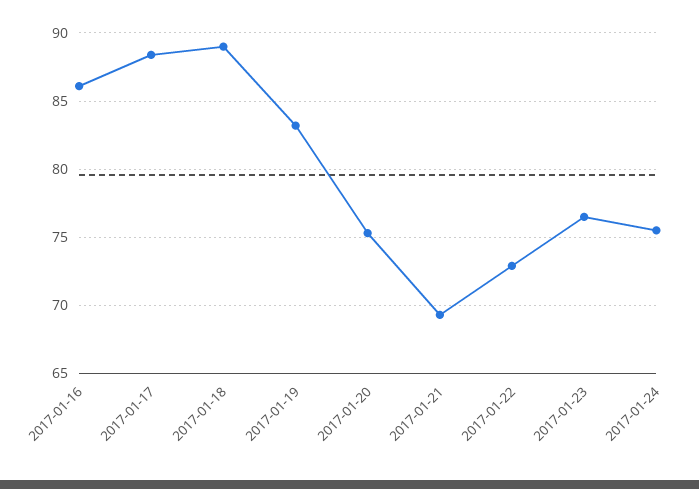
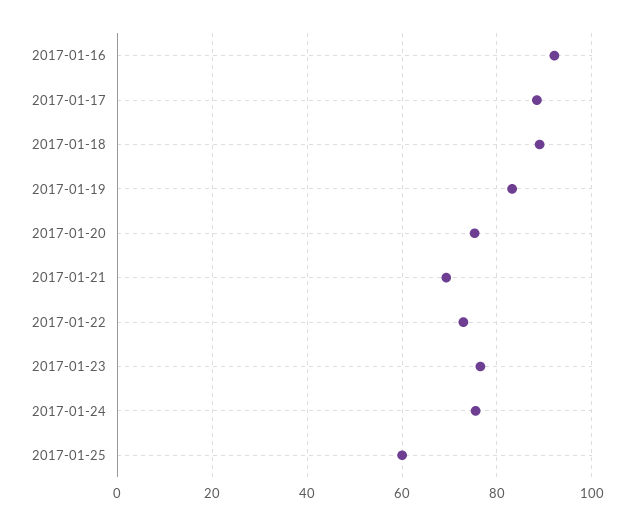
2017-01-16: 86 -> 92
2017-01-25: none -> 60

